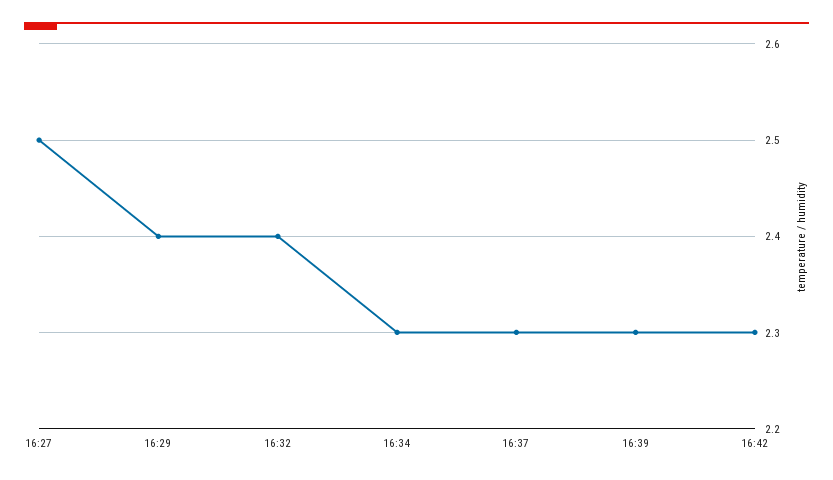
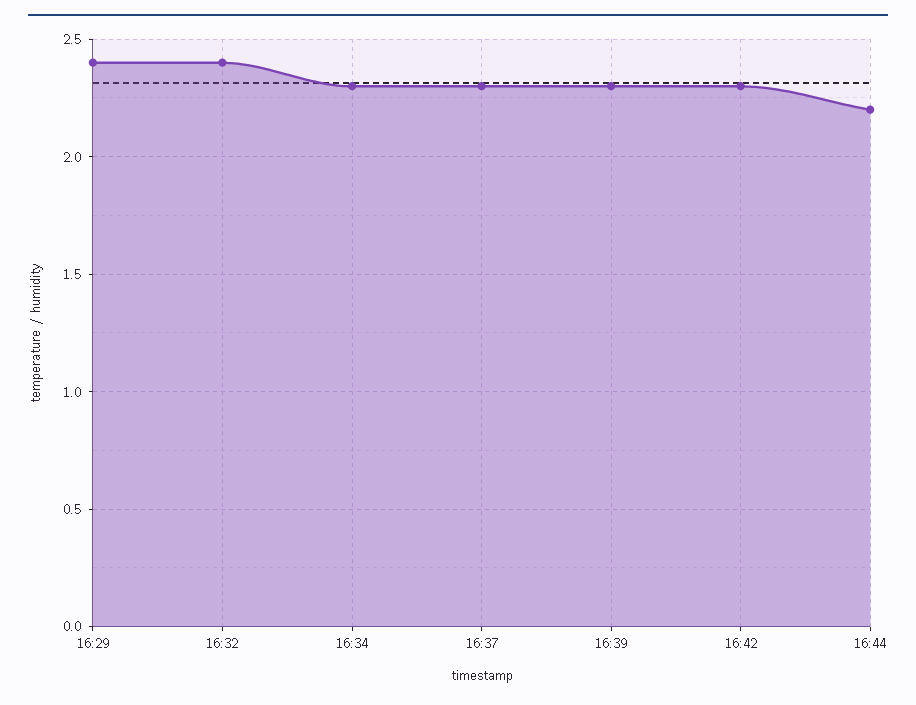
16:27: 2.5 -> none
16:44: none -> 2.2

